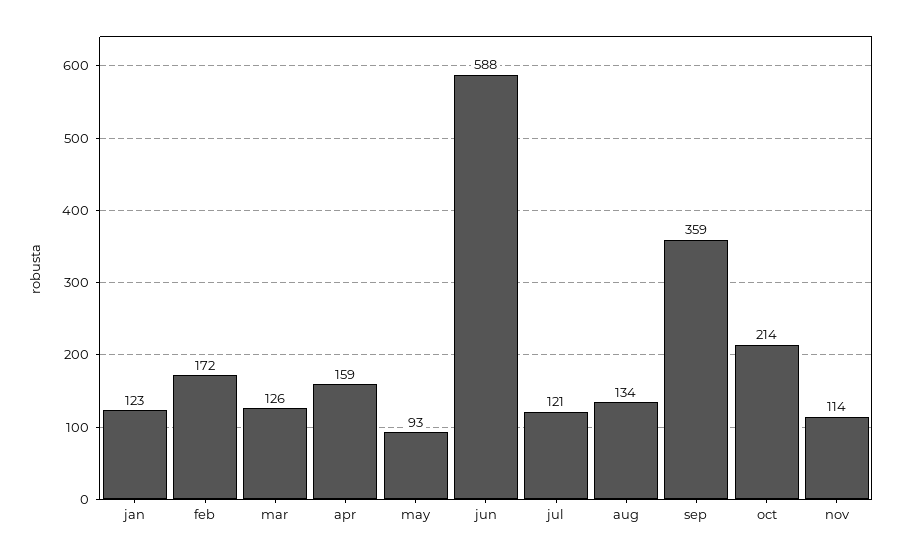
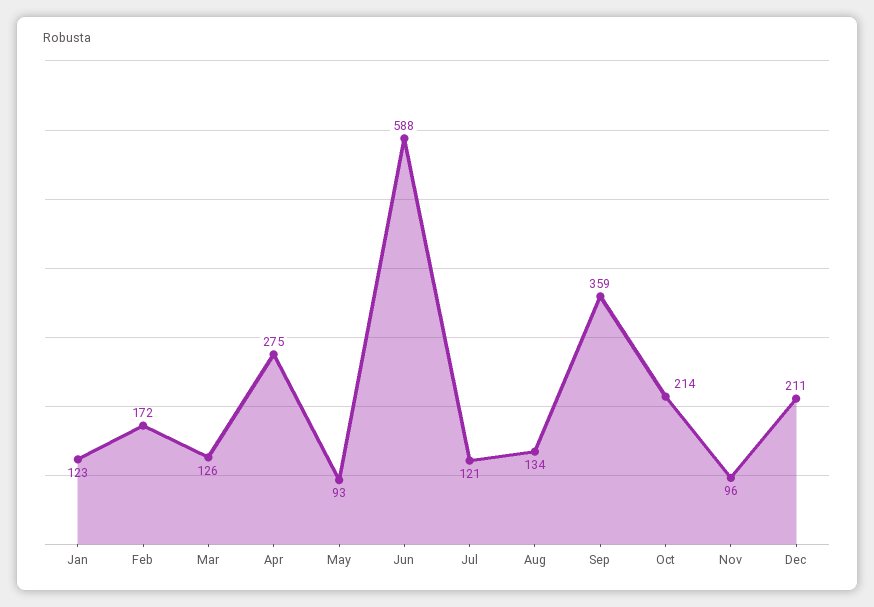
apr: 159 -> 275
nov: 114 -> 96
Dec: none -> 211

